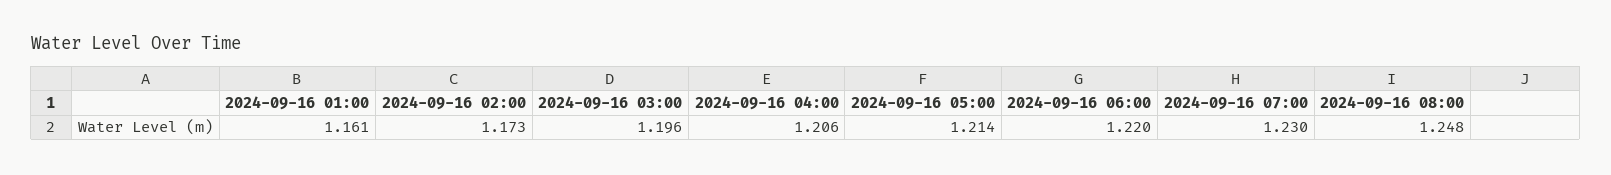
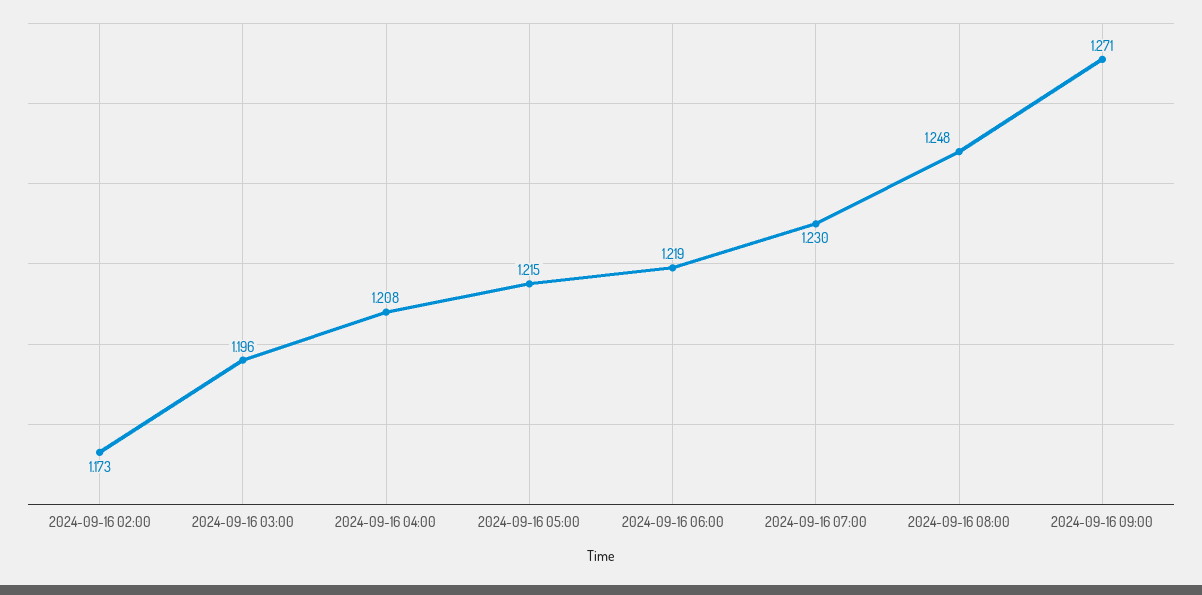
2024-09-16 01:00: 1.161 -> none
2024-09-16 04:00: 1.206 -> 1.208
2024-09-16 05:00: 1.214 -> 1.215
2024-09-16 06:00: 1.22 -> 1.219
2024-09-16 09:00: none -> 1.271

